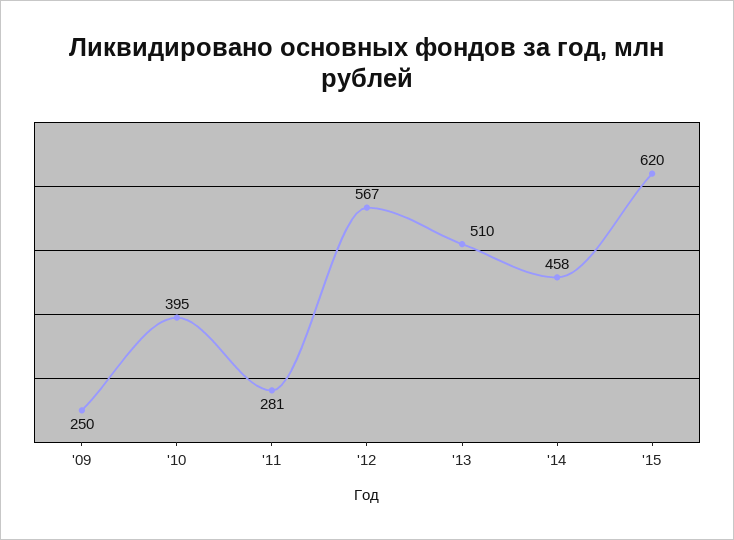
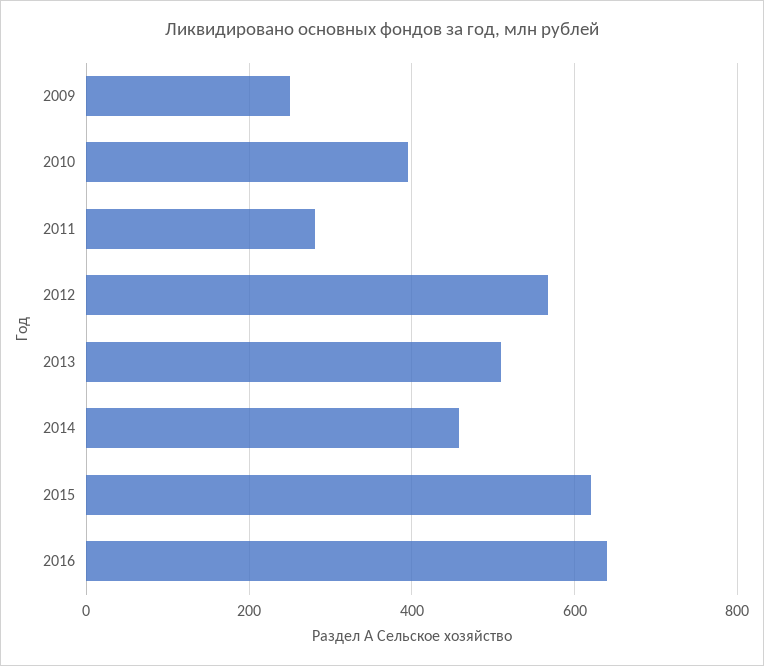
2016: none -> 640

